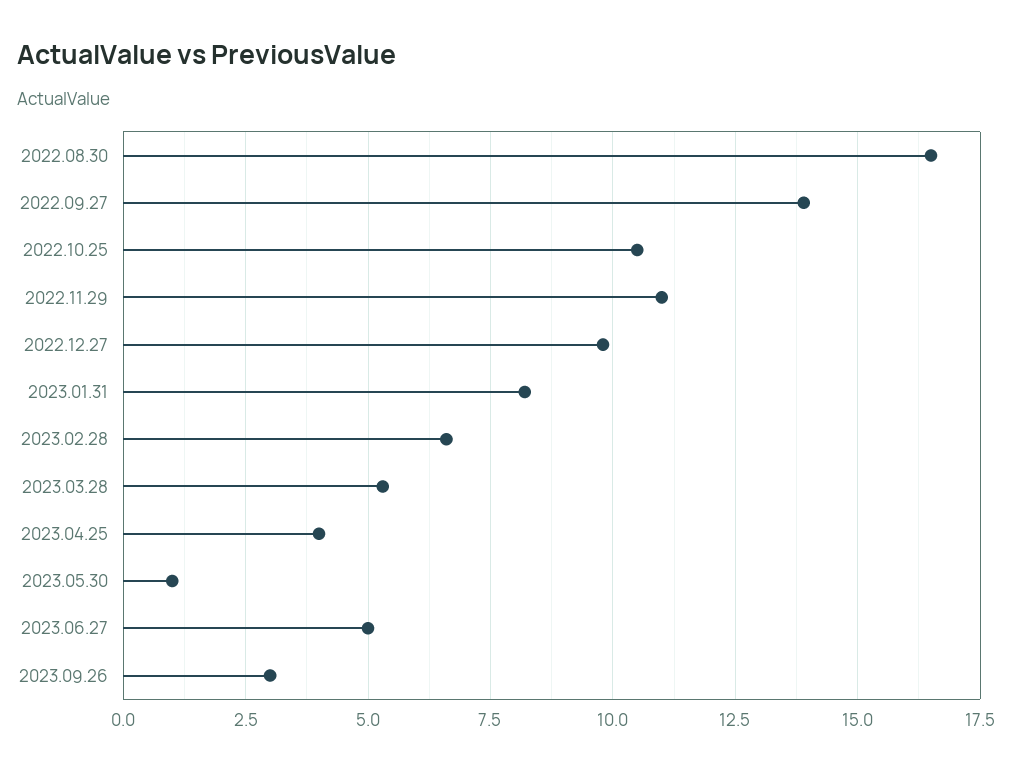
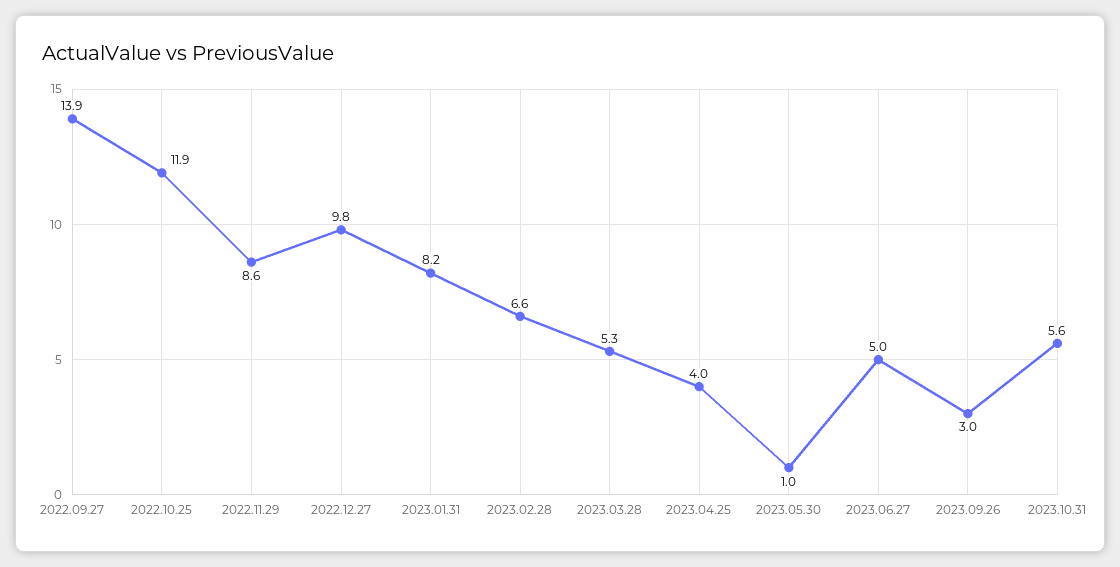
2022.08.30: 16.5 -> none
2022.10.25: 10.5 -> 11.9
2022.11.29: 11 -> 8.6
2023.10.31: none -> 5.6

